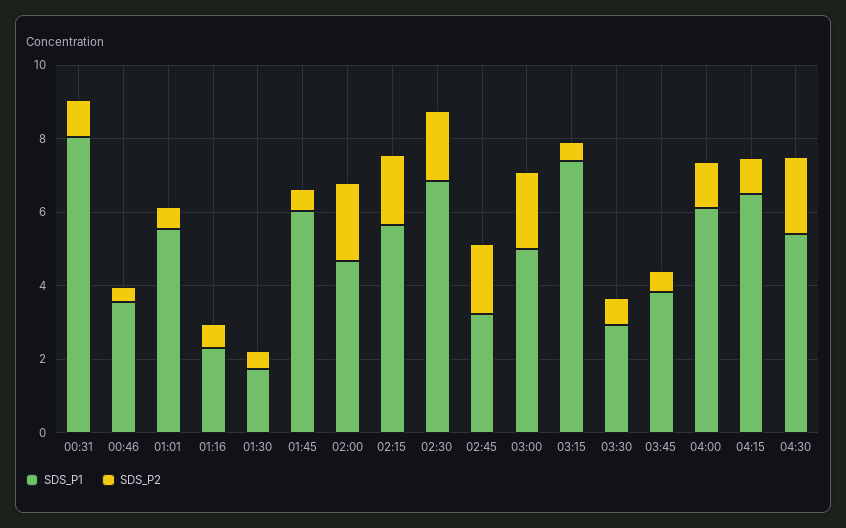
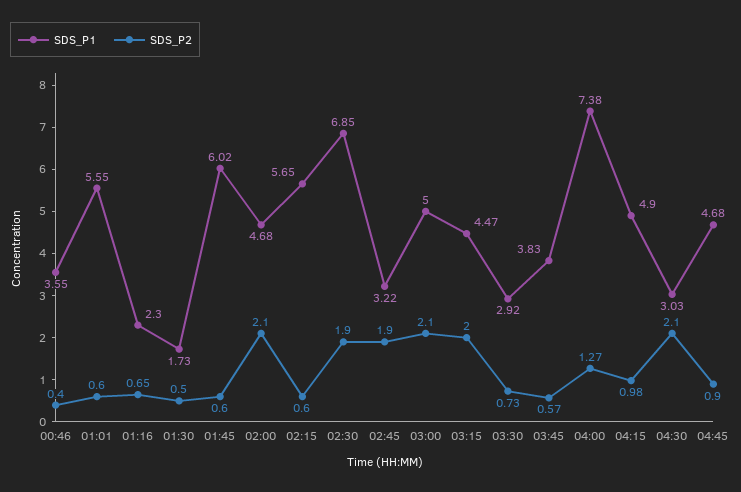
SDS_P1, 00:31: 8 -> none
SDS_P2, 00:31: 1 -> none
SDS_P2, 02:15: 2 -> 0.6
SDS_P1, 03:15: 7.5 -> 4.47
SDS_P2, 03:15: 0.5 -> 2
SDS_P1, 04:00: 6 -> 7.38
SDS_P1, 04:15: 6.5 -> 4.9
SDS_P1, 04:30: 5.5 -> 3.03
SDS_P1, 04:45: none -> 4.68
SDS_P2, 04:45: none -> 0.9

